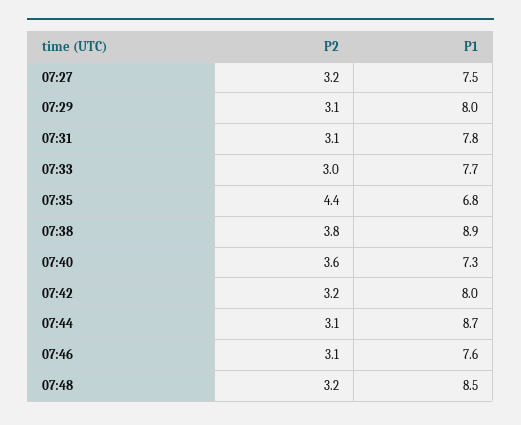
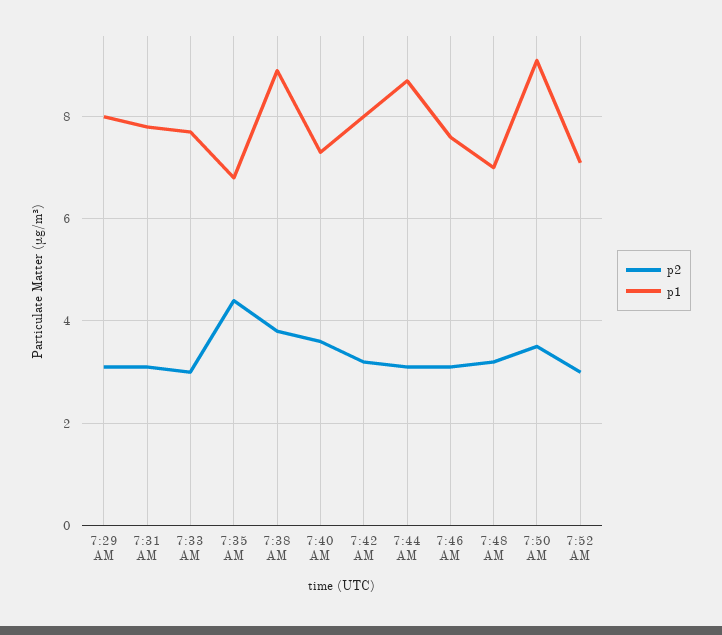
P2, 07:27: 3.2 -> none
P1, 07:27: 7.5 -> none
P1, 07:48: 8.5 -> 7
P2, 7:50 AM: none -> 3.5
P1, 7:50 AM: none -> 9
P2, 7:52 AM: none -> 3
P1, 7:52 AM: none -> 7

